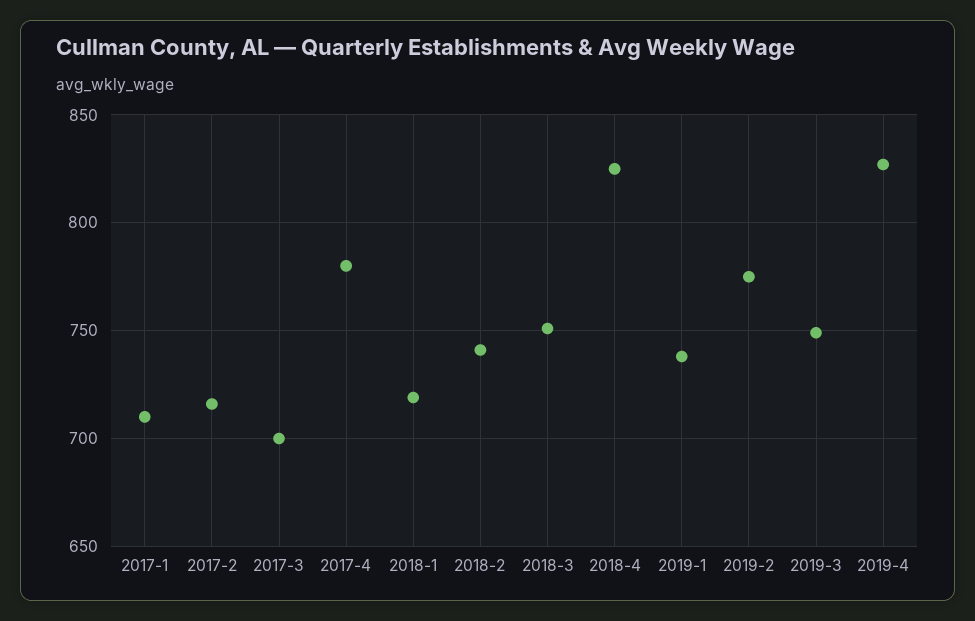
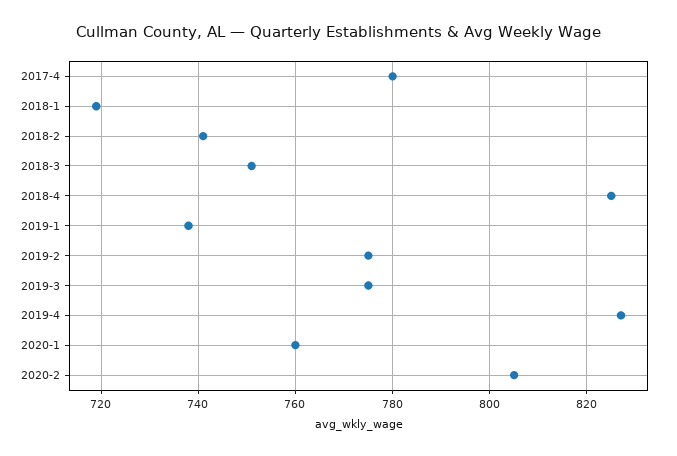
2017-1: 710 -> none
2017-2: 715 -> none
2017-3: 700 -> none
2019-3: 750 -> 775
2020-1: none -> 760
2020-2: none -> 805

